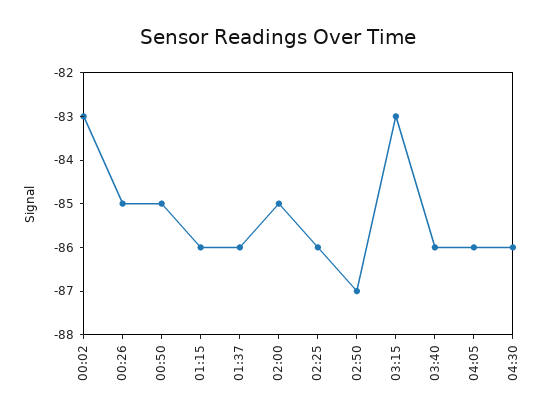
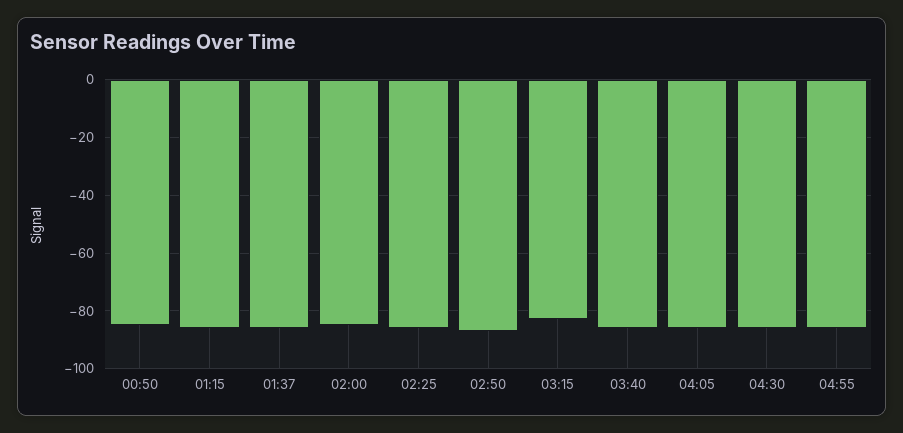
00:02: -83 -> none
00:26: -85 -> none
04:55: none -> -85

